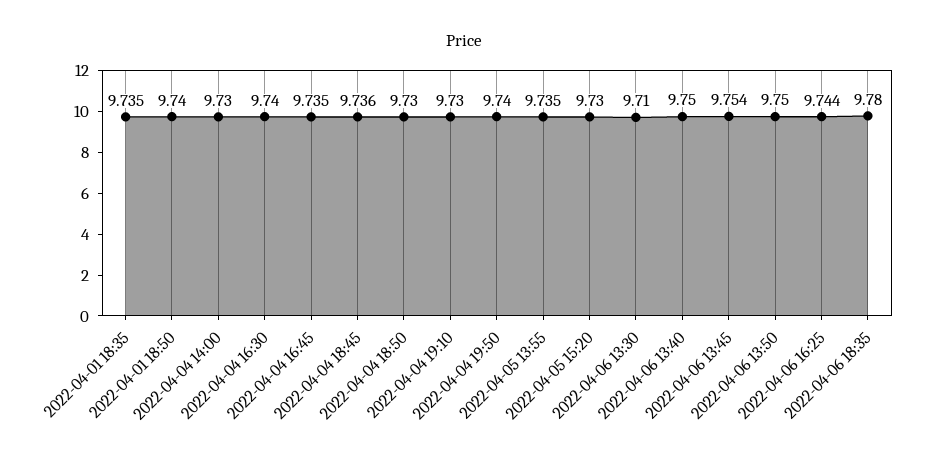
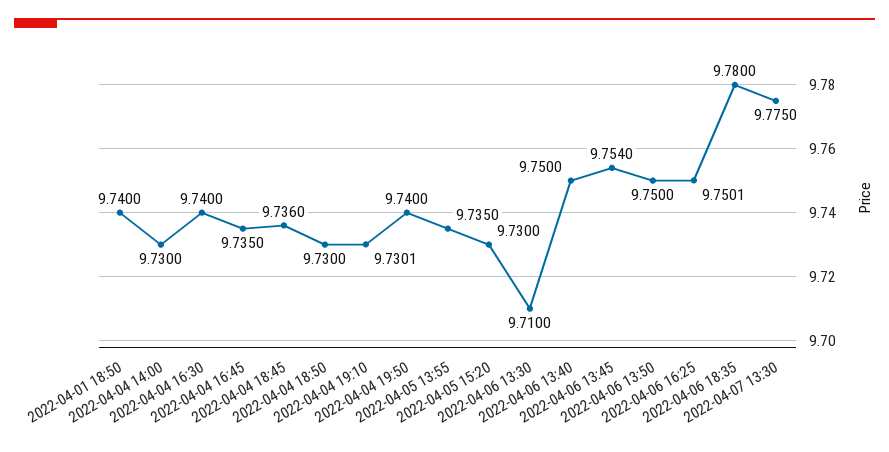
2022-04-01 18:35: 9.735 -> none
2022-04-06 16:25: 9.744 -> 9.7501
2022-04-07 13:30: none -> 9.775

